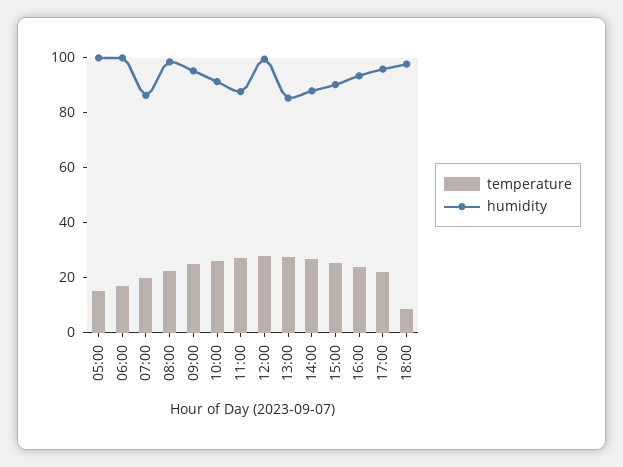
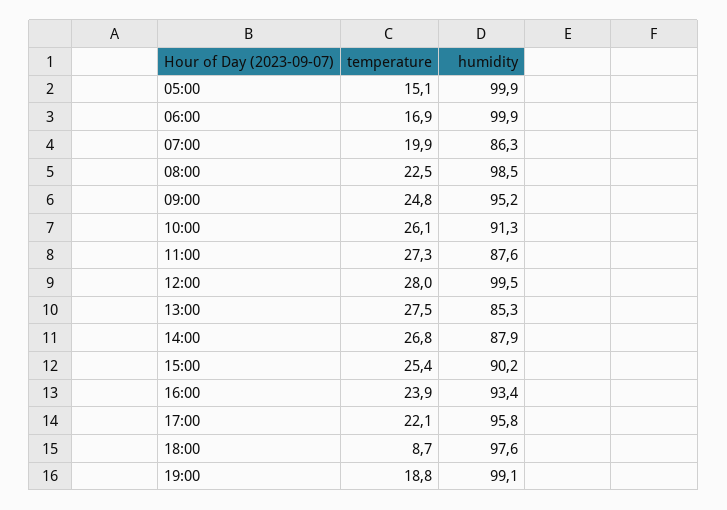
temperature, 19:00: none -> 18.8
humidity, 19:00: none -> 99.1

